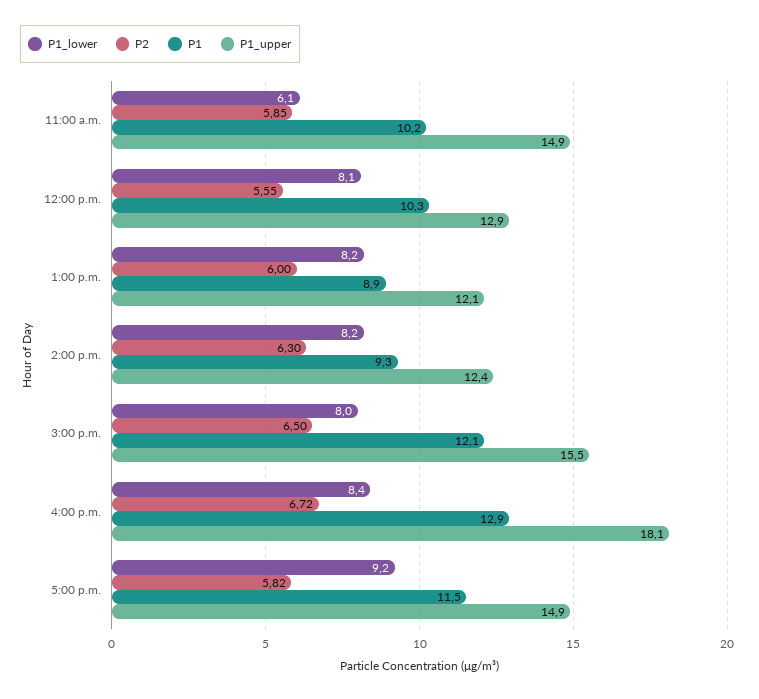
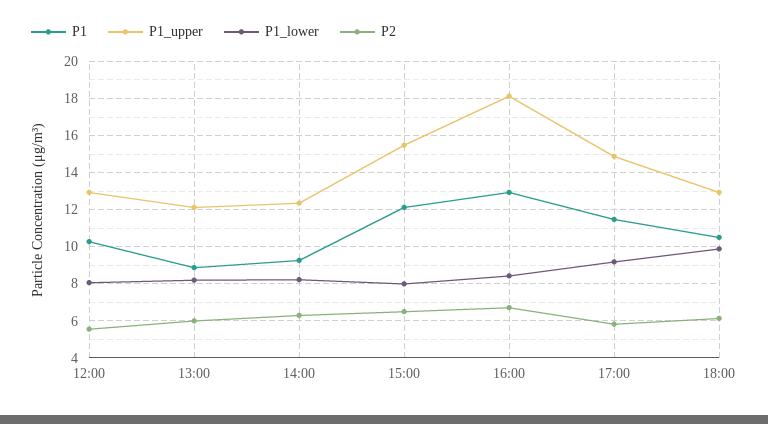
P1_lower, 11:00 a.m.: 6.1 -> none
P2, 11:00 a.m.: 5.85 -> none
P1, 11:00 a.m.: 10.2 -> none
P1_upper, 11:00 a.m.: 14.9 -> none
P1, 18:00: none -> 10.5
P1_upper, 18:00: none -> 13
P1_lower, 18:00: none -> 10
P2, 18:00: none -> 6

